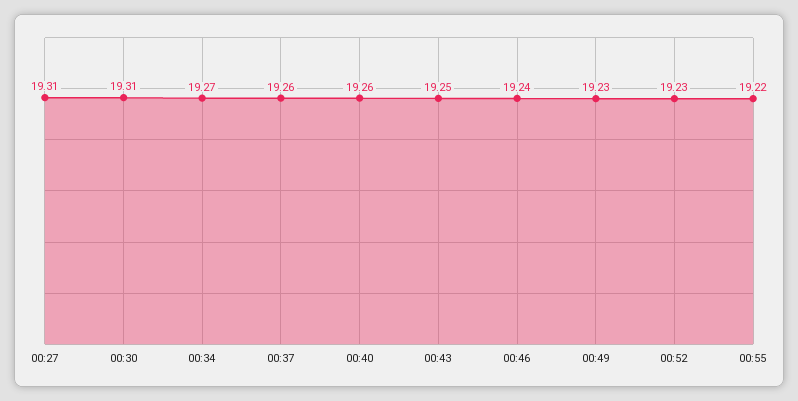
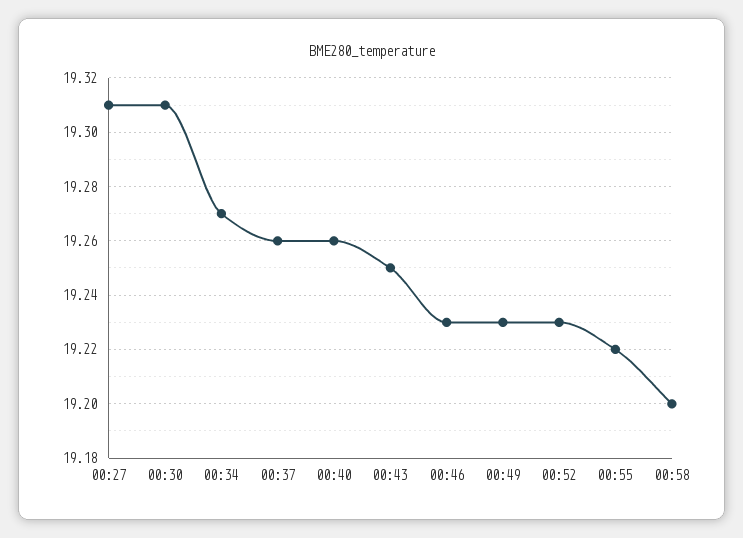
00:46: 19.24 -> 19.23
00:58: none -> 19.2

